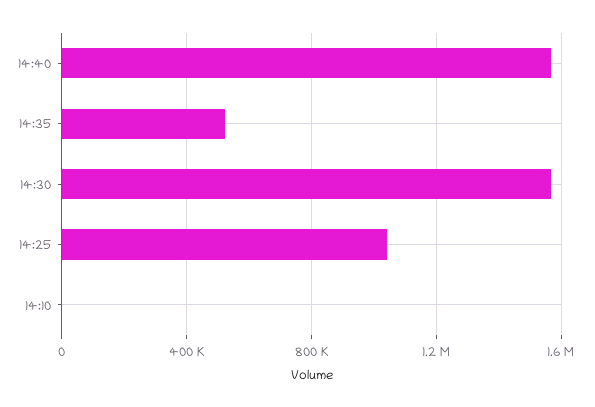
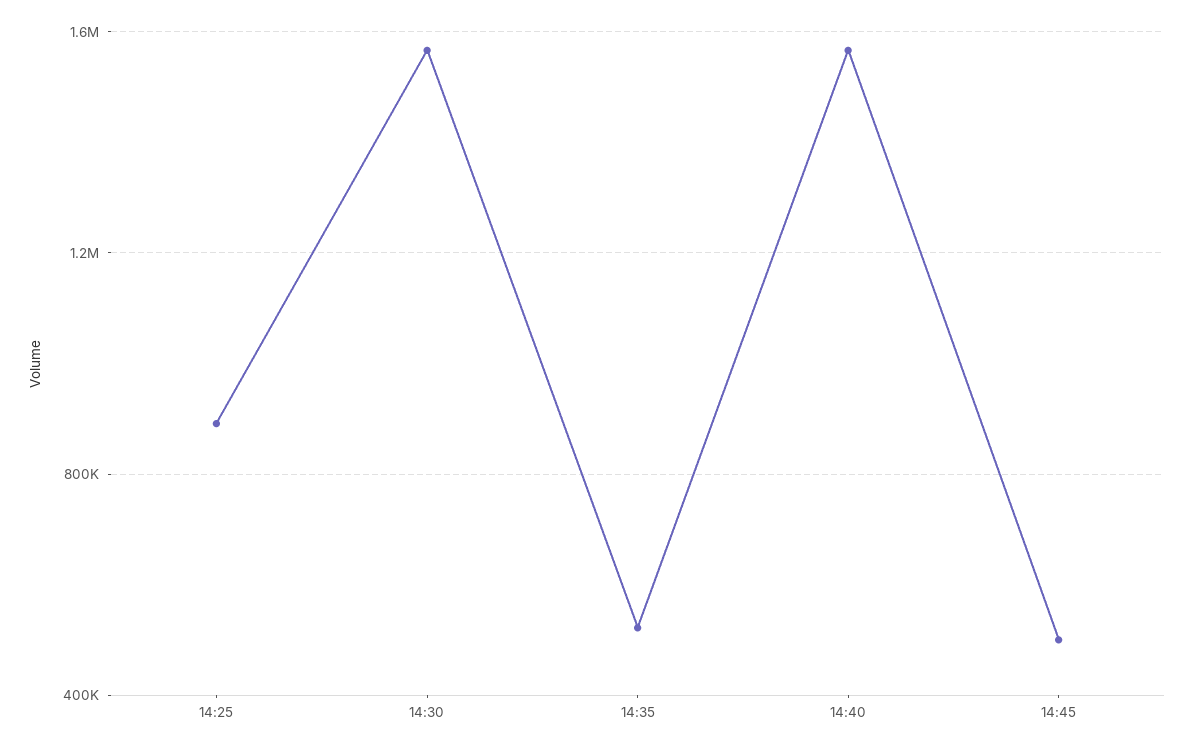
14:25: 1050000 -> 900000
14:10: 0 -> none
14:45: none -> 500000

